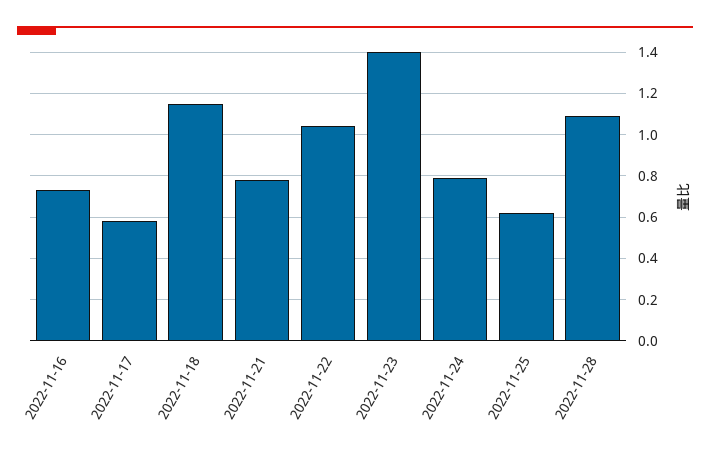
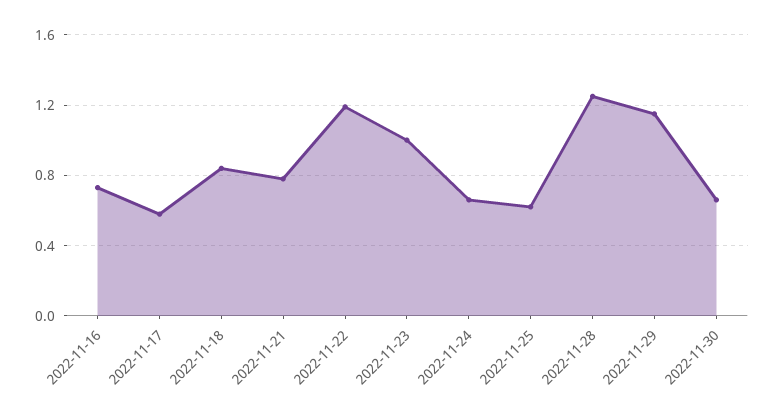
2022-11-18: 1.15 -> 0.85
2022-11-22: 1.05 -> 1.2
2022-11-23: 1.4 -> 1
2022-11-24: 0.8 -> 0.65
2022-11-28: 1.1 -> 1.25
2022-11-29: none -> 1.15
2022-11-30: none -> 0.65

